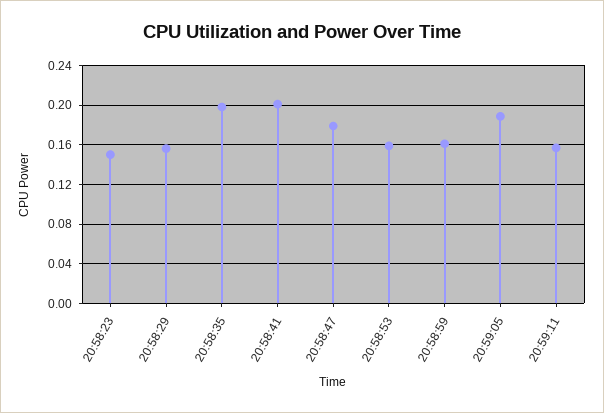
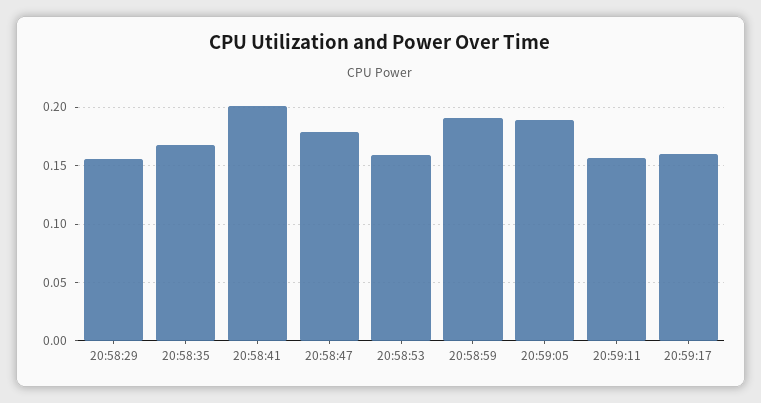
20:58:23: 0.15 -> none
20:58:35: 0.2 -> 0.17
20:58:59: 0.16 -> 0.19
20:59:17: none -> 0.16

